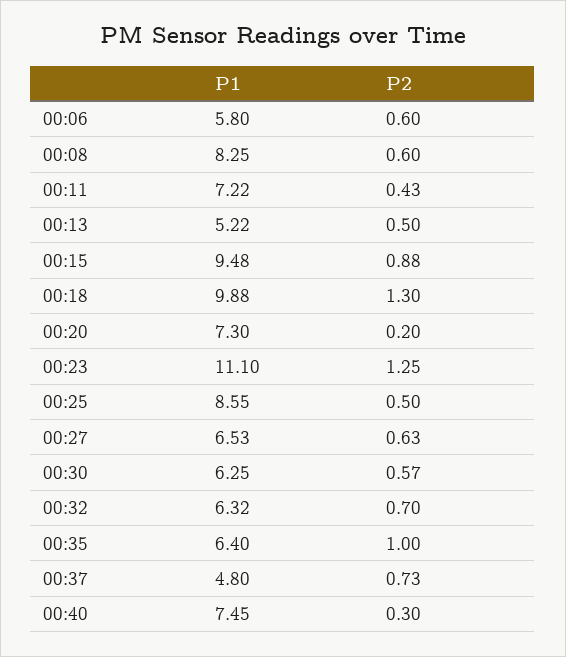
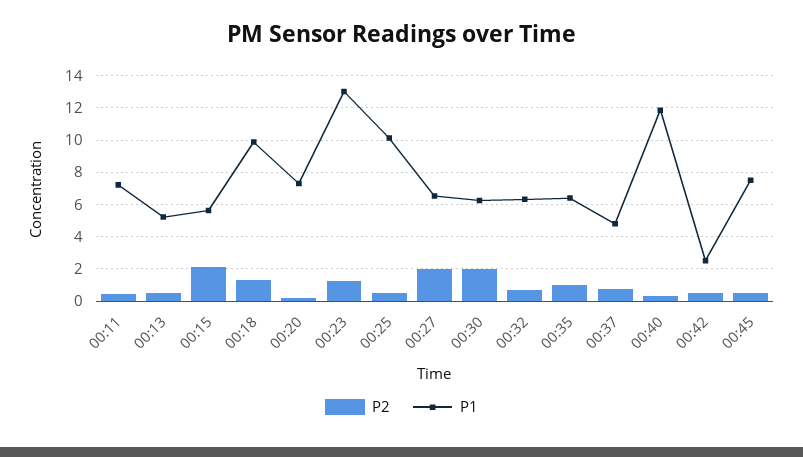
P1, 00:06: 5.8 -> none
P2, 00:06: 0.6 -> none
P1, 00:08: 8.25 -> none
P2, 00:08: 0.6 -> none
P1, 00:15: 9.48 -> 5.5
P2, 00:15: 0.88 -> 2
P1, 00:23: 11.1 -> 13
P1, 00:25: 8.55 -> 10
P2, 00:27: 0.63 -> 2
P2, 00:30: 0.57 -> 2
P1, 00:40: 7.45 -> 12
P2, 00:42: none -> 0.5
P1, 00:42: none -> 2.5
P2, 00:45: none -> 0.5
P1, 00:45: none -> 7.5

